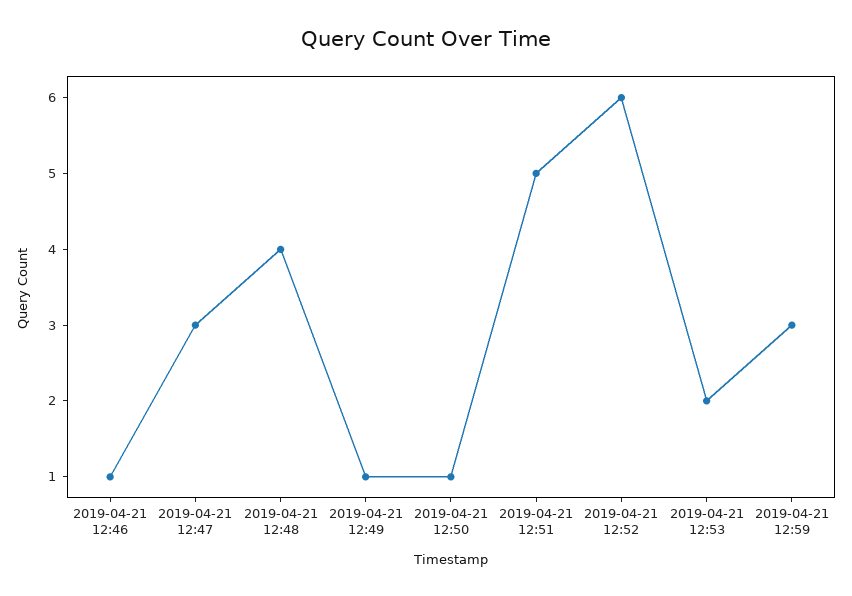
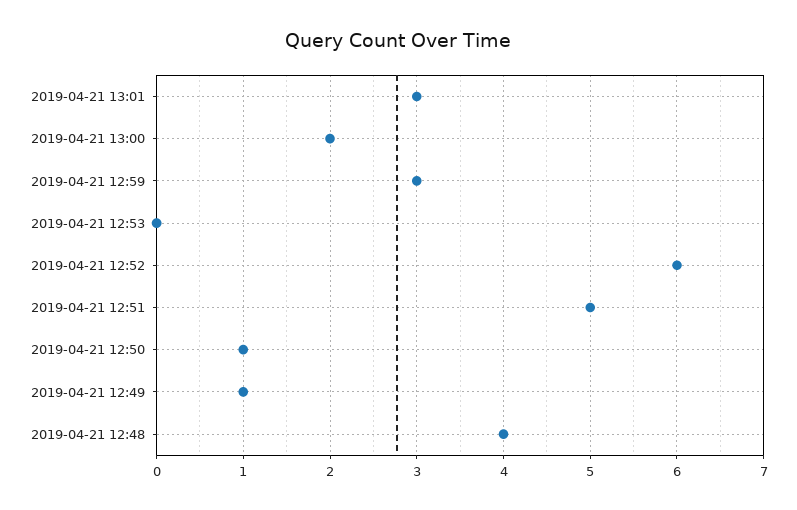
2019-04-21 12:46: 1 -> none
2019-04-21 12:47: 3 -> none
2019-04-21 12:53: 2 -> 0
2019-04-21 13:01: none -> 3
2019-04-21 13:00: none -> 2

